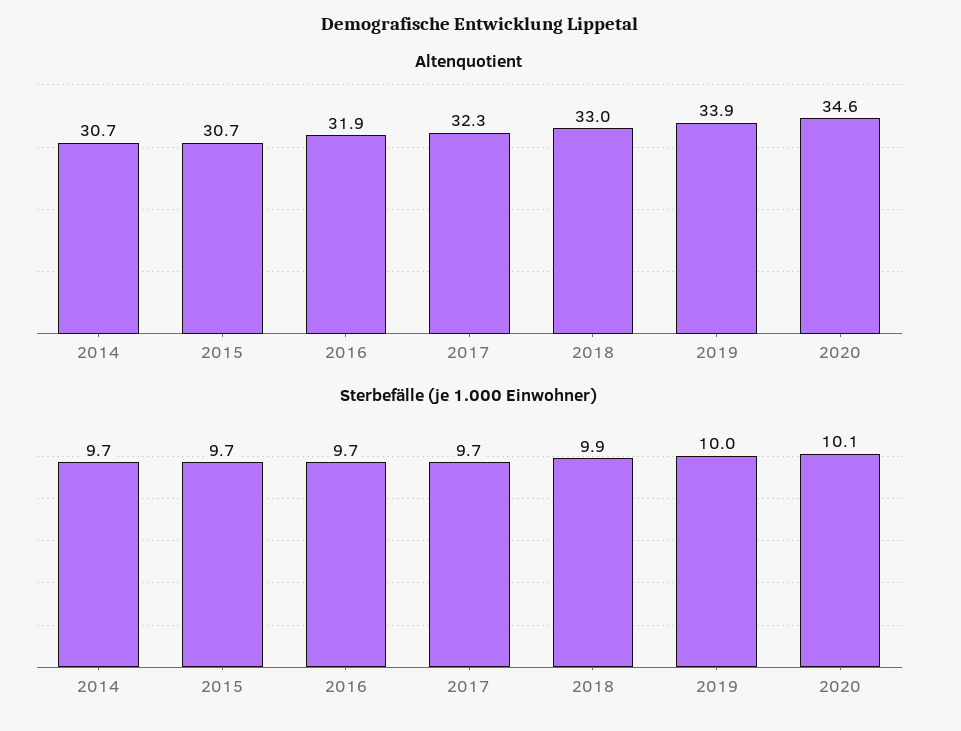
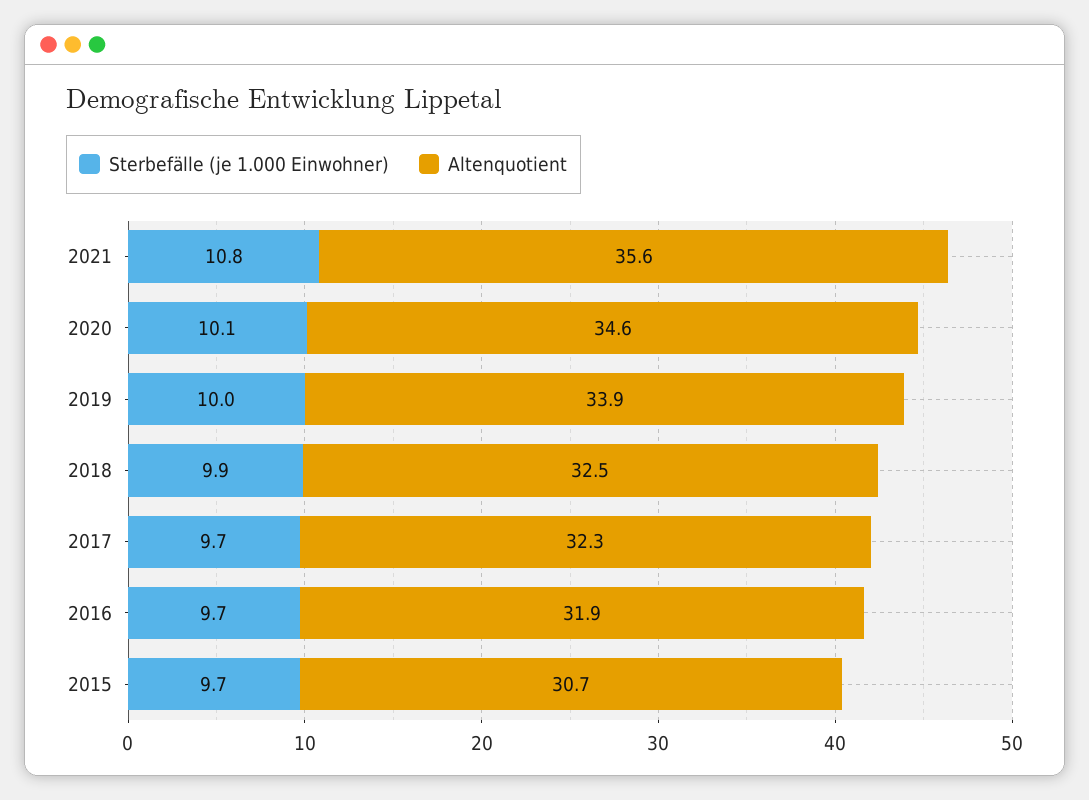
Altenquotient, 2014: 30.7 -> none
Altenquotient, 2018: 33 -> 32.5
Sterbefälle (je 1.000 Einwohner), 2014: 9.7 -> none
Sterbefälle (je 1.000 Einwohner), 2021: none -> 10.8
Altenquotient, 2021: none -> 35.6

